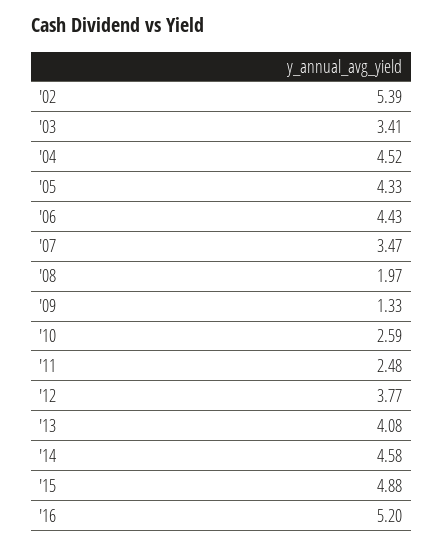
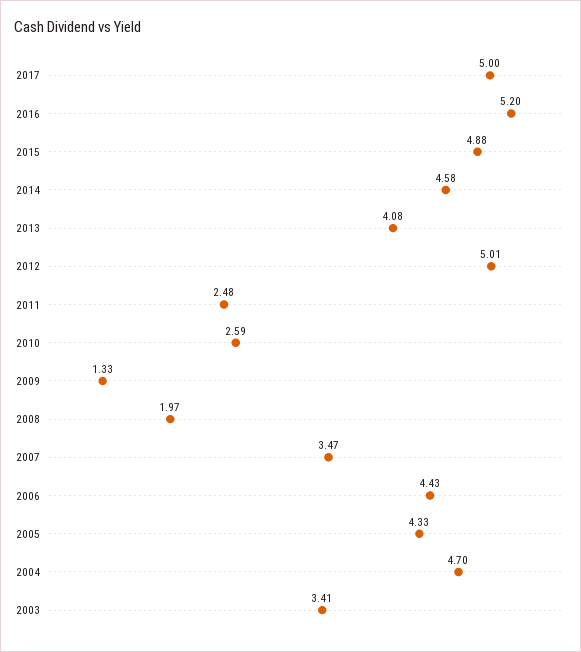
'02: 5.39 -> none
'04: 4.52 -> 4.7
'12: 3.77 -> 5.01
2017: none -> 5

